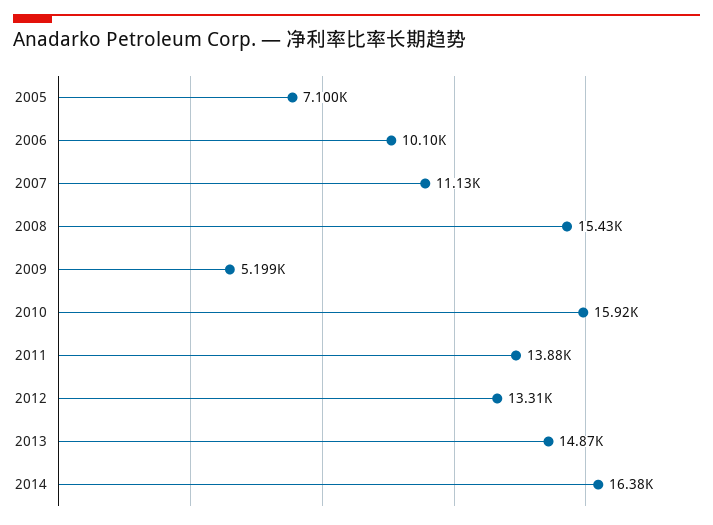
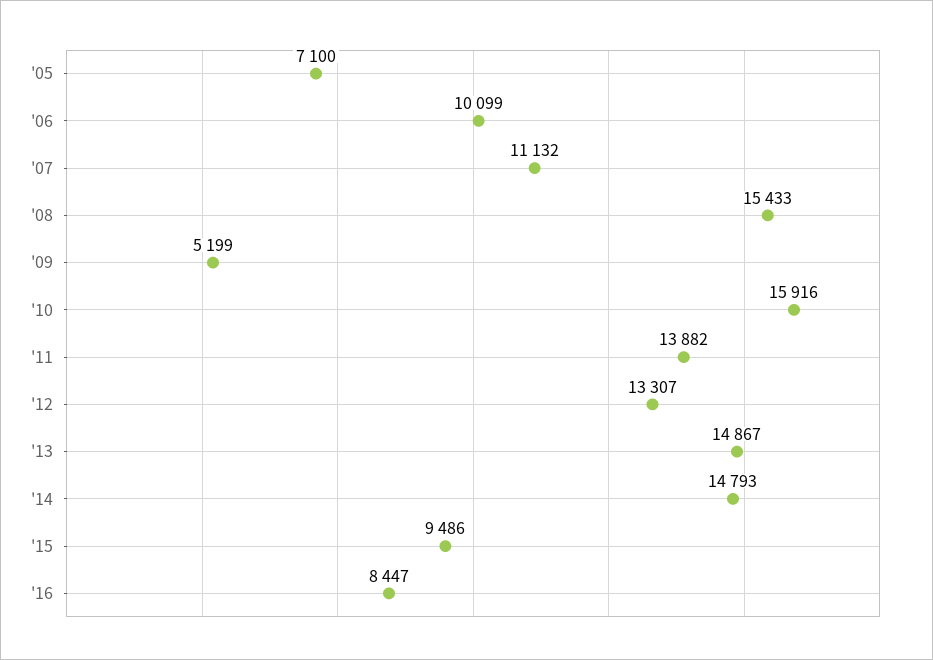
2014: 16380 -> 14793
'15: none -> 9486
'16: none -> 8447

